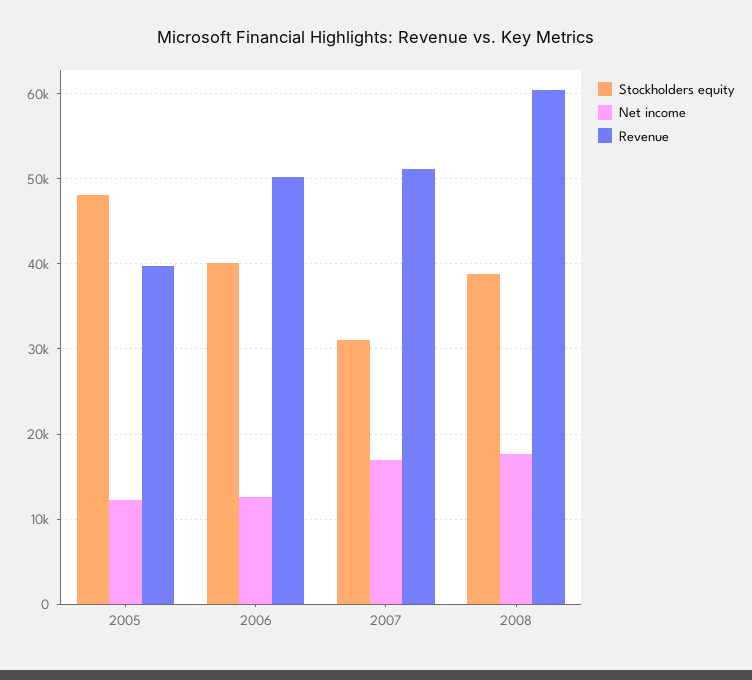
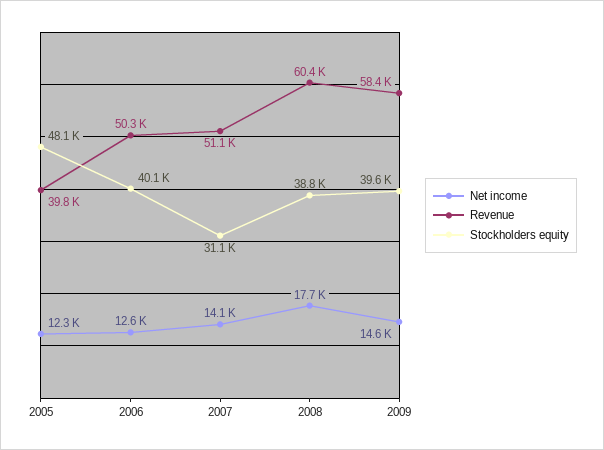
Net income, 2007: 17000 -> 14100
Net income, 2009: none -> 14600
Revenue, 2009: none -> 58400
Stockholders equity, 2009: none -> 39600

